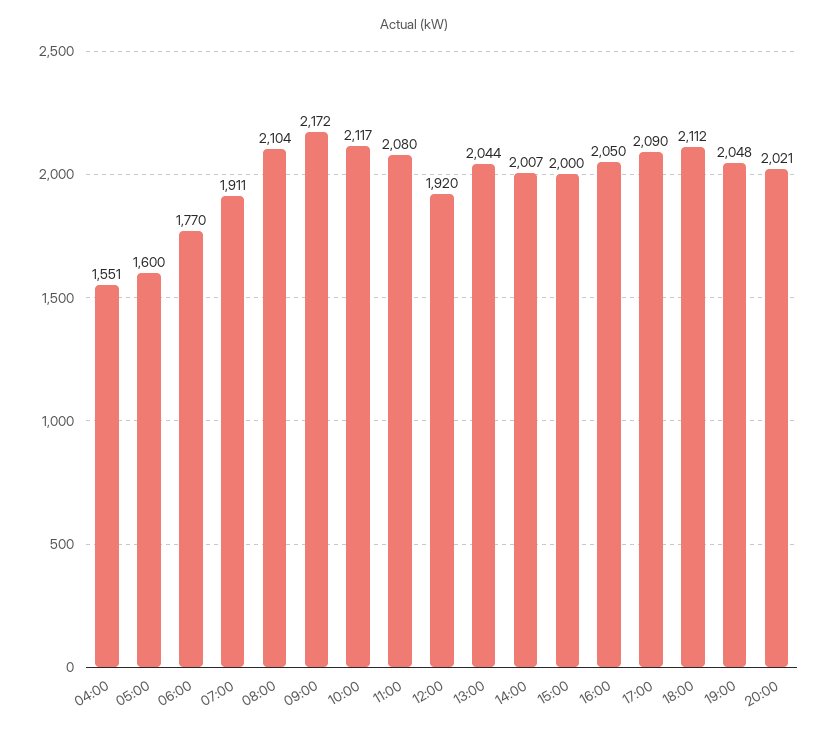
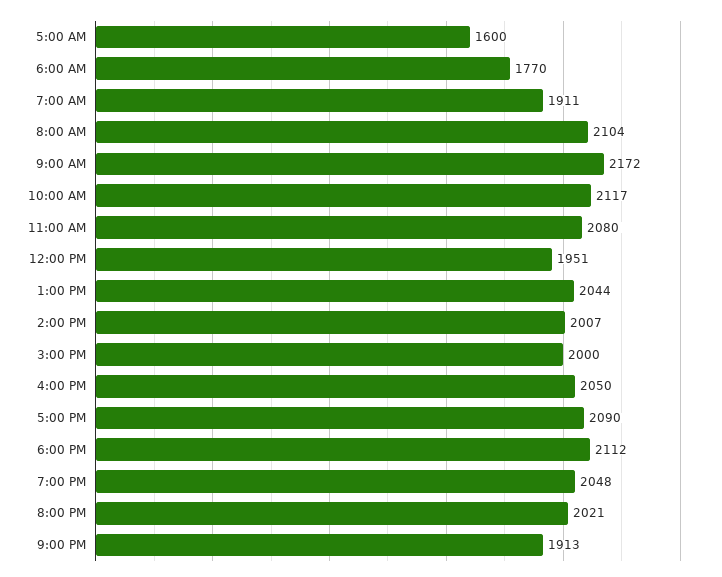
04:00: 1551 -> none
12:00: 1920 -> 1951
9:00 PM: none -> 1913

